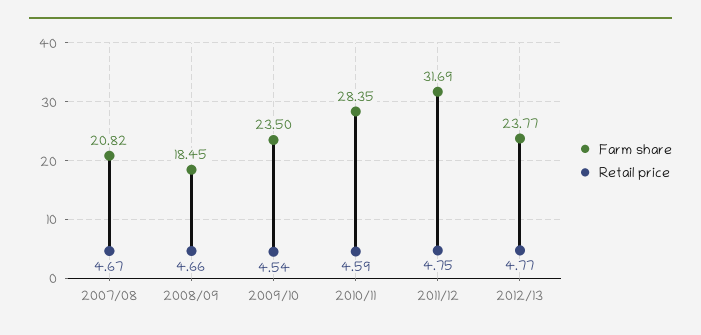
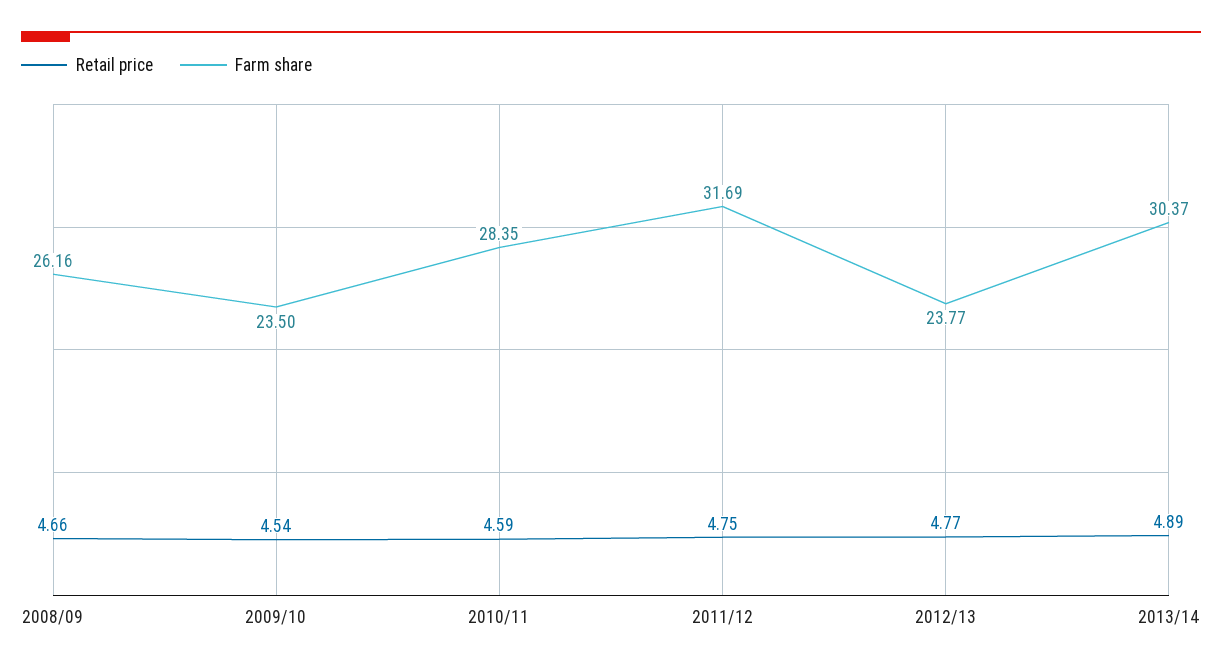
Farm share, 2007/08: 20.82 -> none
Retail price, 2007/08: 4.67 -> none
Farm share, 2008/09: 18.45 -> 26.16
Retail price, 2013/14: none -> 4.89
Farm share, 2013/14: none -> 30.37

